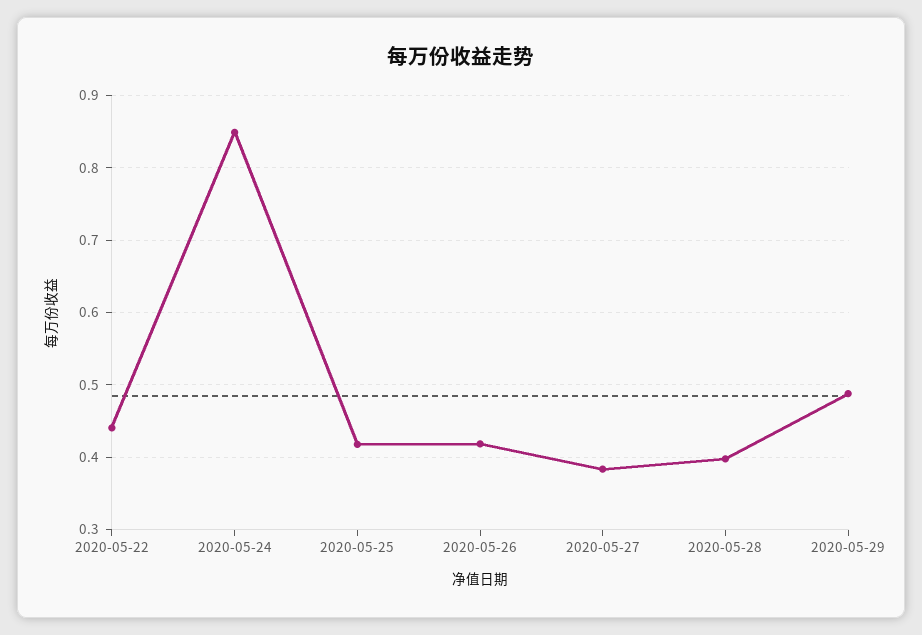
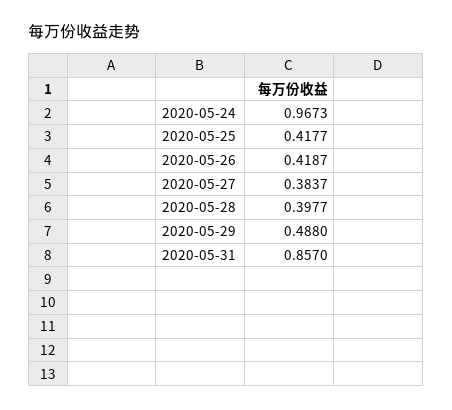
2020-05-22: 0.44 -> none
2020-05-24: 0.85 -> 0.9673
2020-05-31: none -> 0.857

